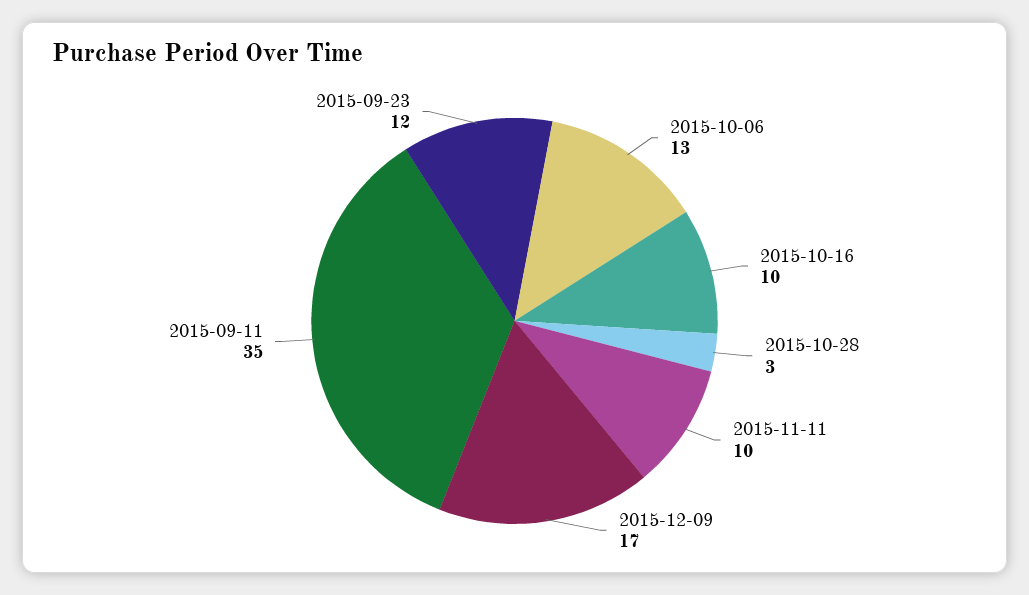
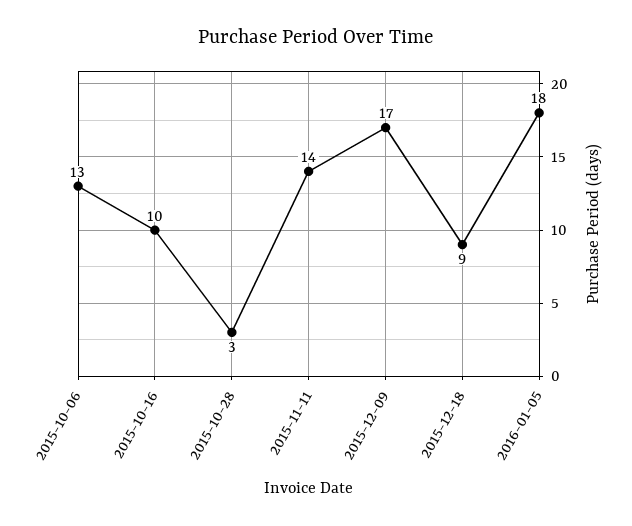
2015-11-11: 10 -> 14
2015-09-11: 35 -> none
2015-09-23: 12 -> none
2015-12-18: none -> 9
2016-01-05: none -> 18

